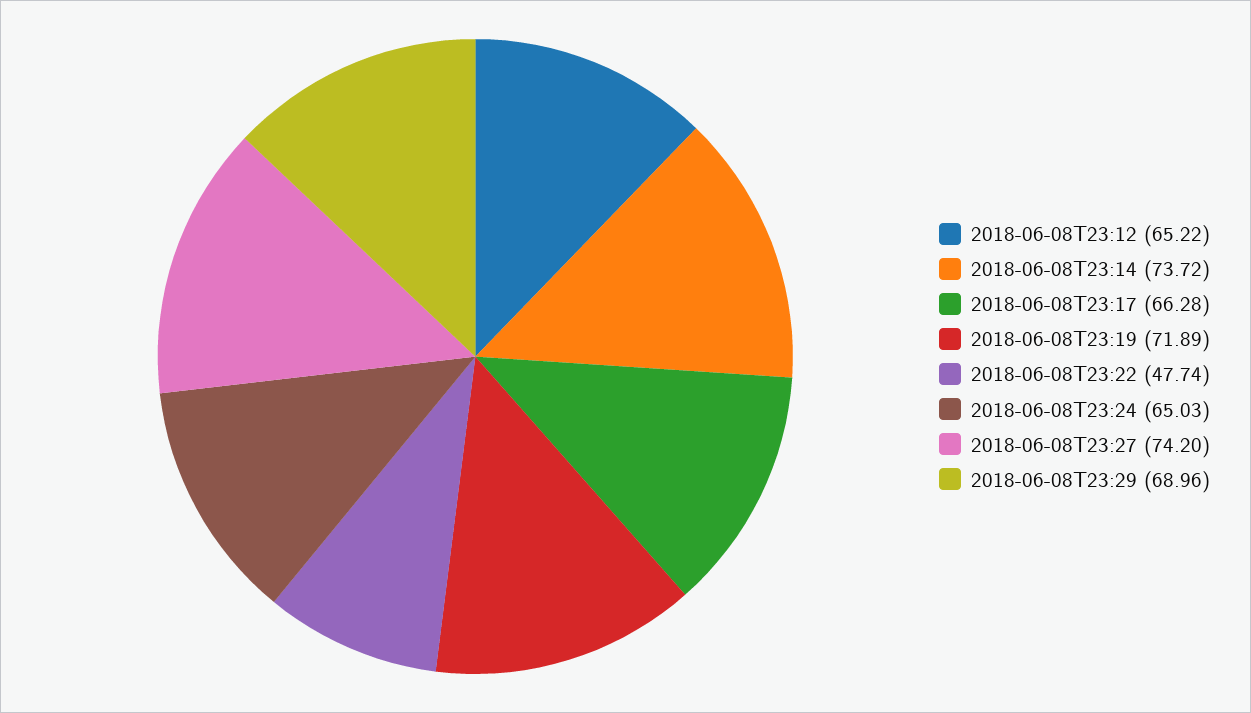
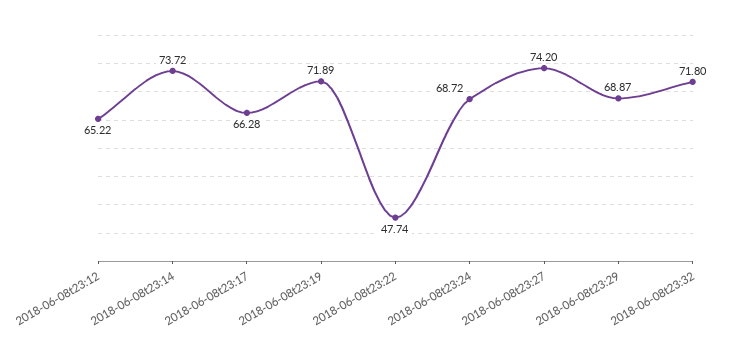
2018-06-08T23:24: 65.03 -> 68.72
2018-06-08T23:29: 68.96 -> 68.87
2018-06-08t23:32: none -> 71.8

